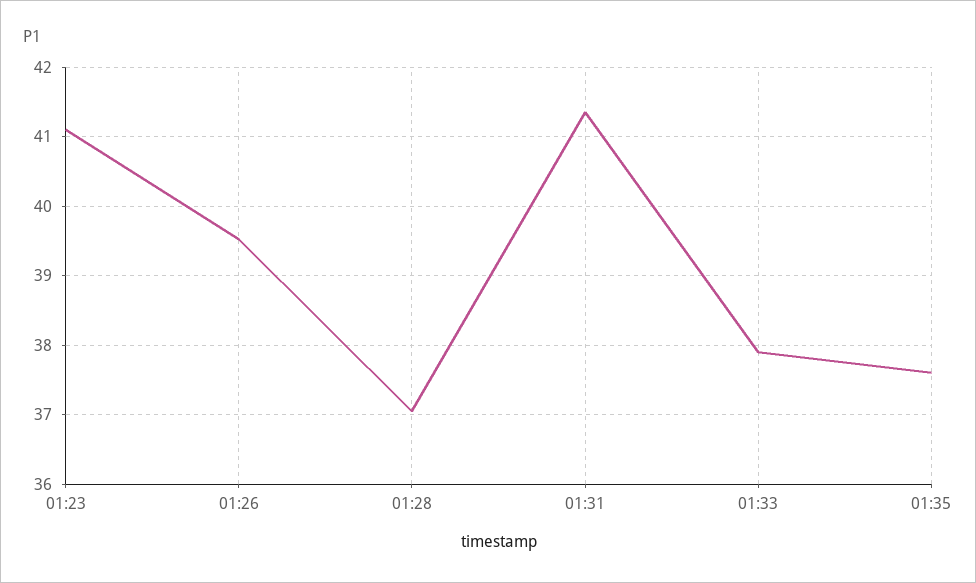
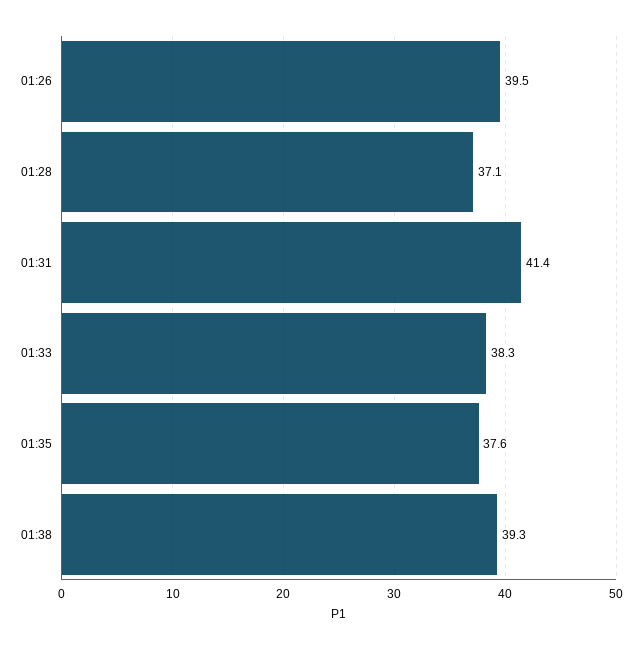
01:23: 41.1 -> none
01:33: 37.9 -> 38.3
01:38: none -> 39.3

